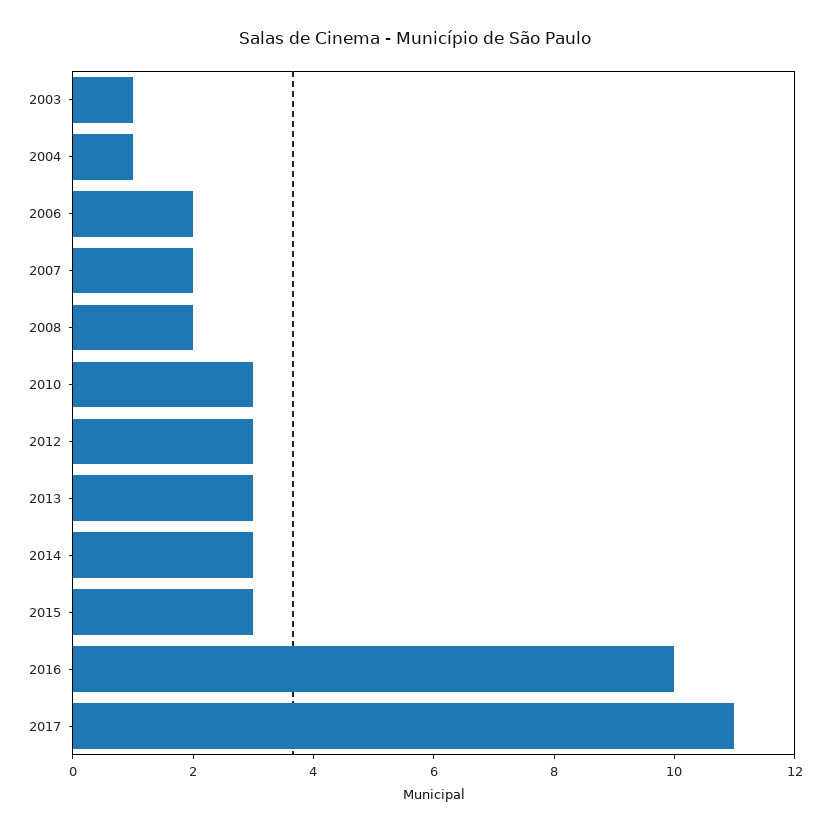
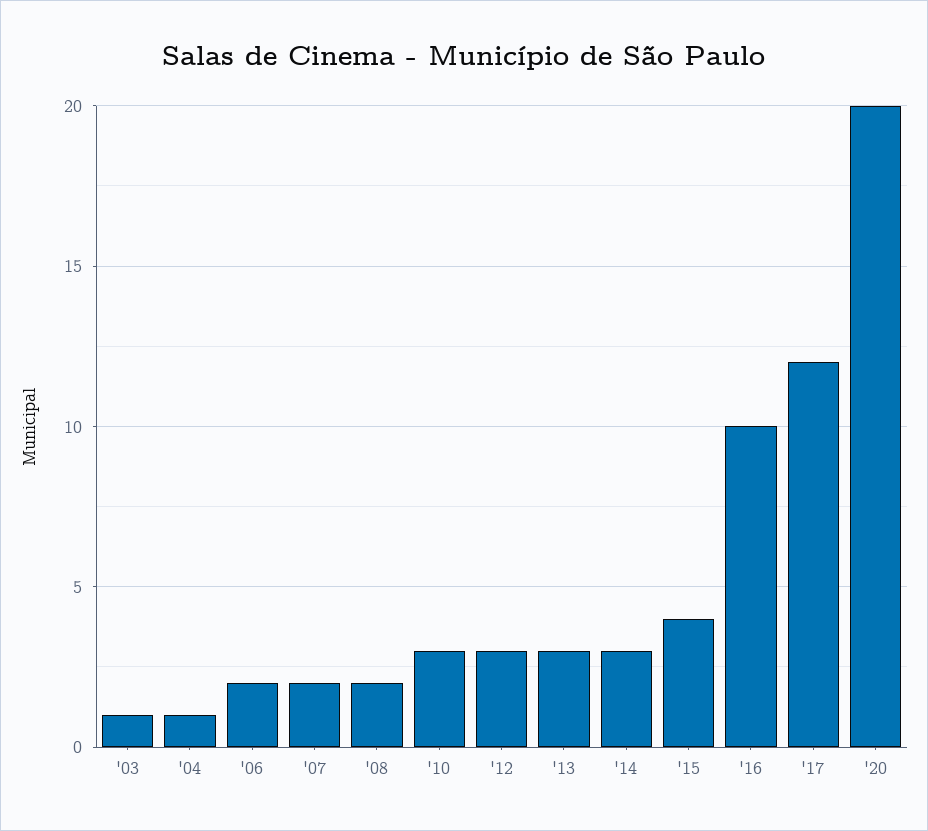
2015: 3 -> 4
2017: 11 -> 12
'20: none -> 20

